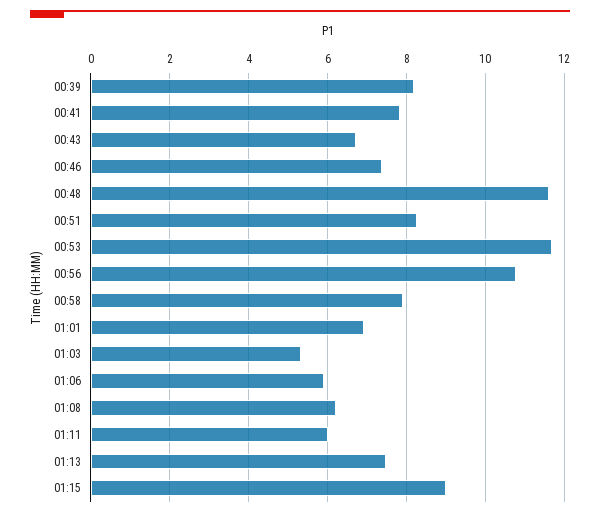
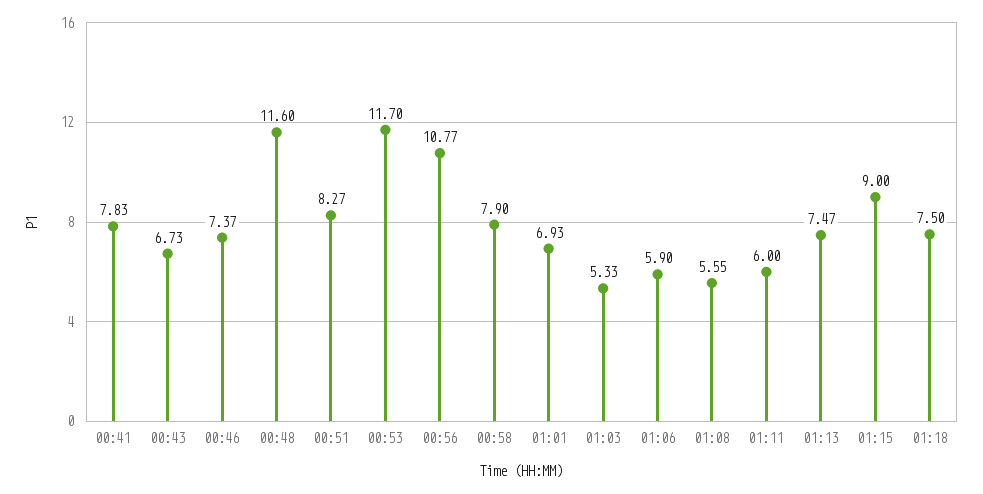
00:39: 8.2 -> none
01:08: 6.2 -> 5.55
01:18: none -> 7.5

